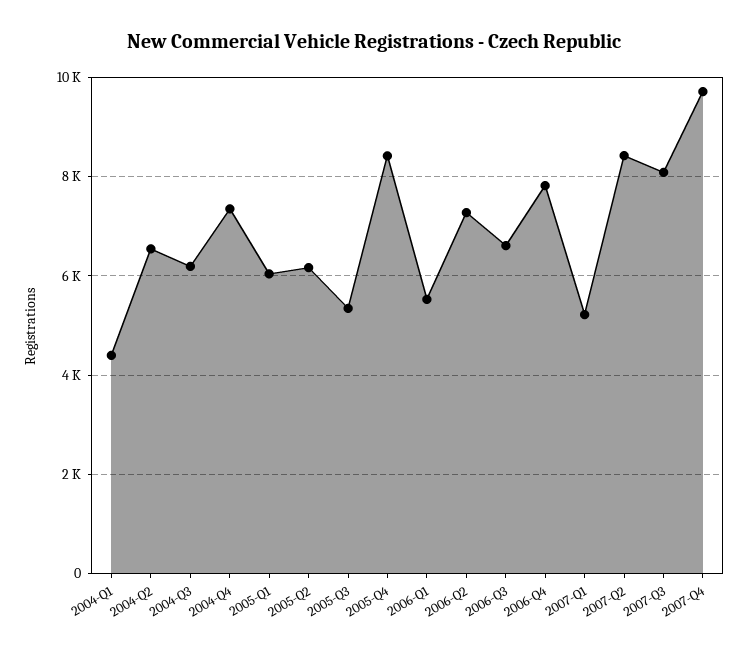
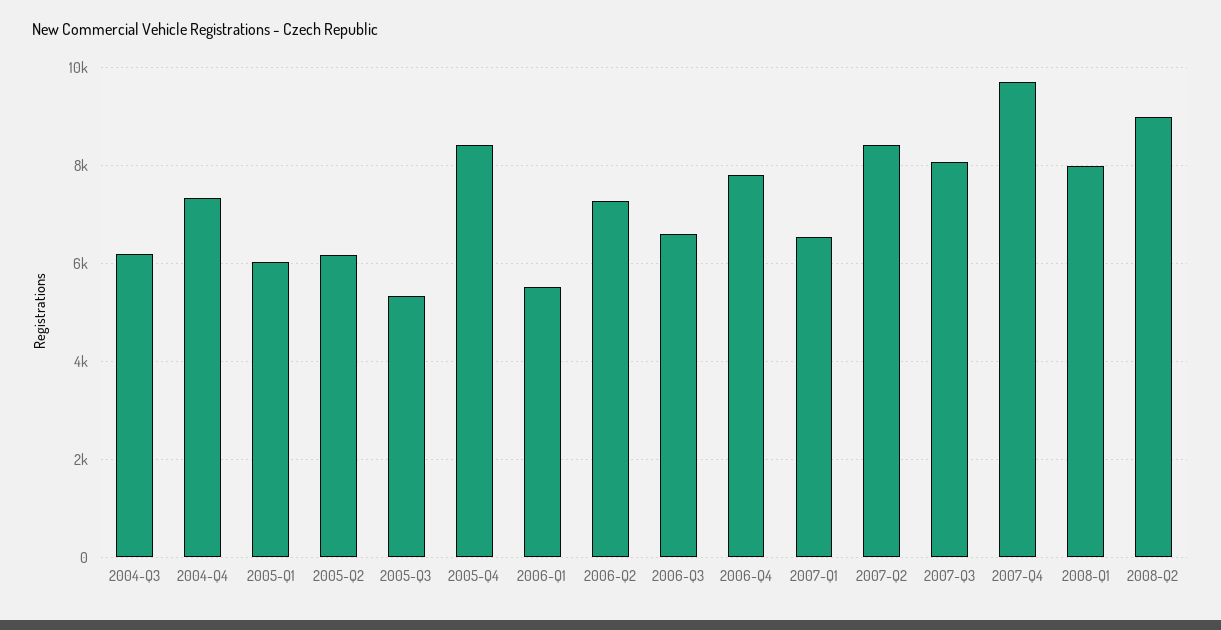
2004-Q1: 4400 -> none
2004-Q2: 6600 -> none
2007-Q1: 5200 -> 6600
2008-Q1: none -> 8000
2008-Q2: none -> 9000

